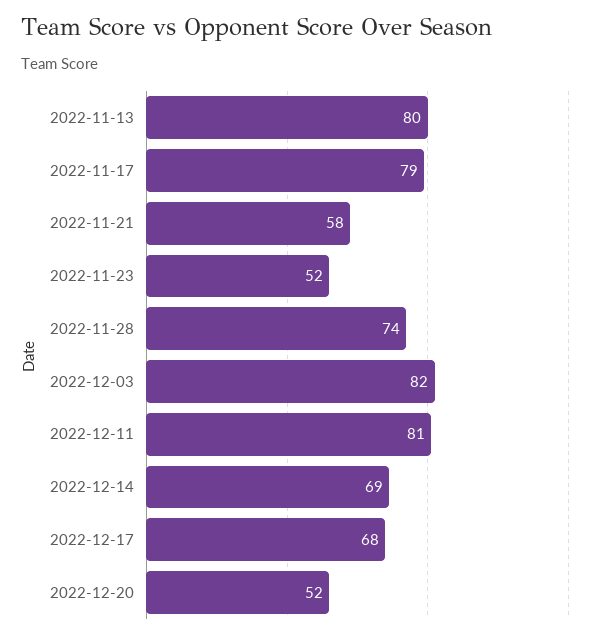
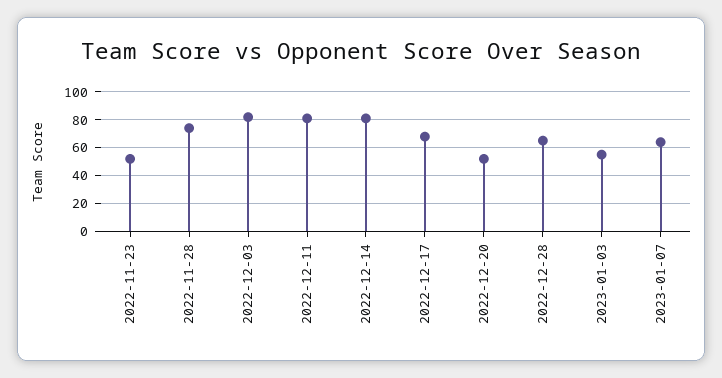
2022-11-13: 80 -> none
2022-11-17: 79 -> none
2022-11-21: 58 -> none
2022-12-14: 69 -> 80
2022-12-28: none -> 65
2023-01-03: none -> 55
2023-01-07: none -> 65

